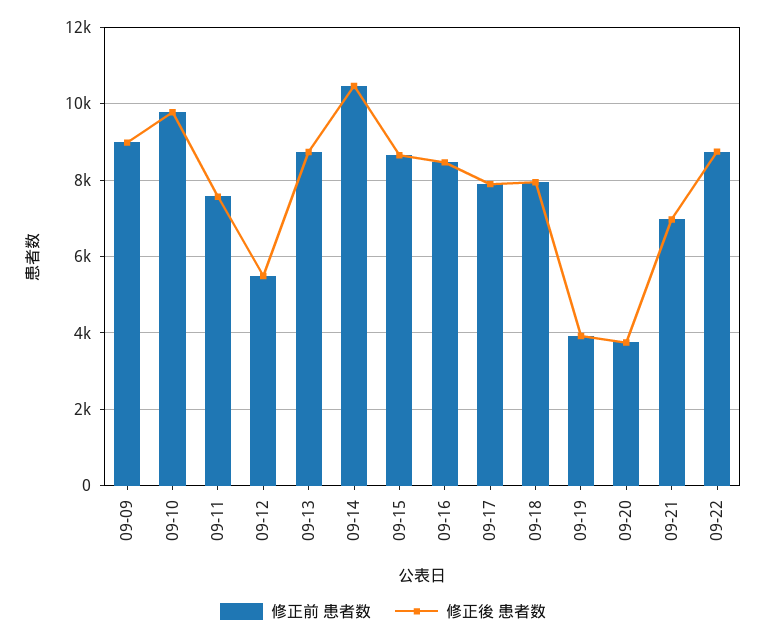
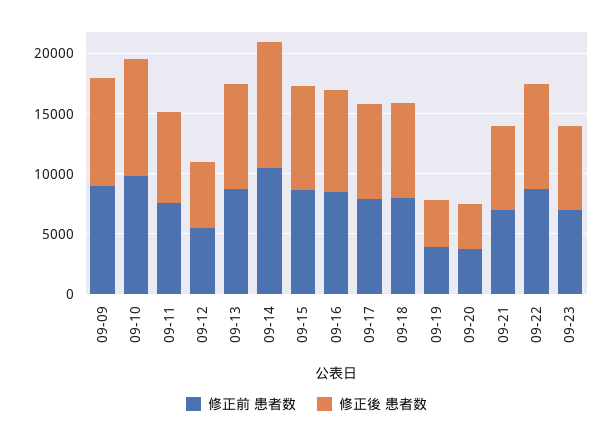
修正前 患者数, 09-23: none -> 7000
修正後 患者数, 09-23: none -> 7000

